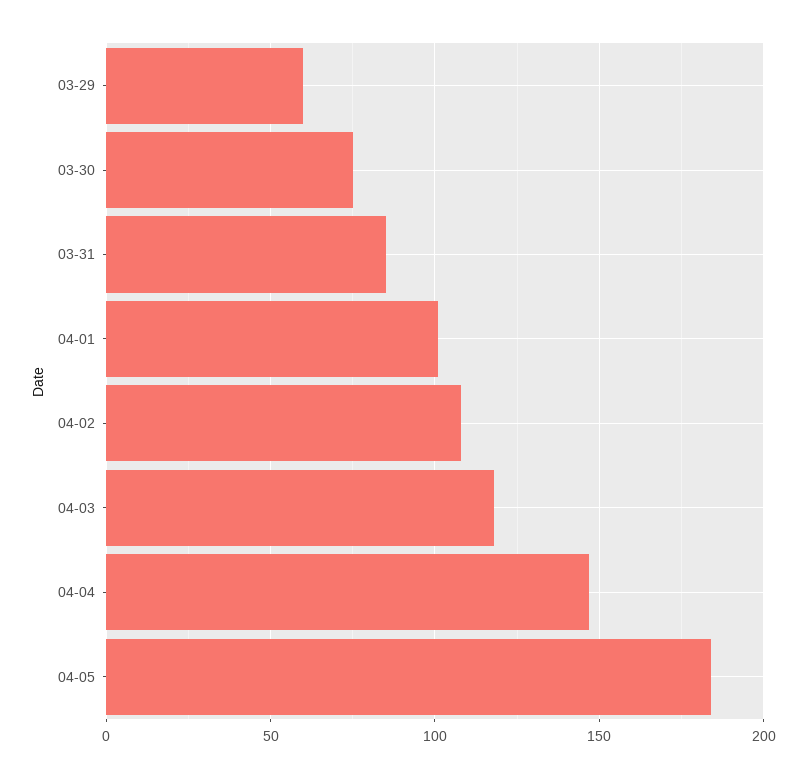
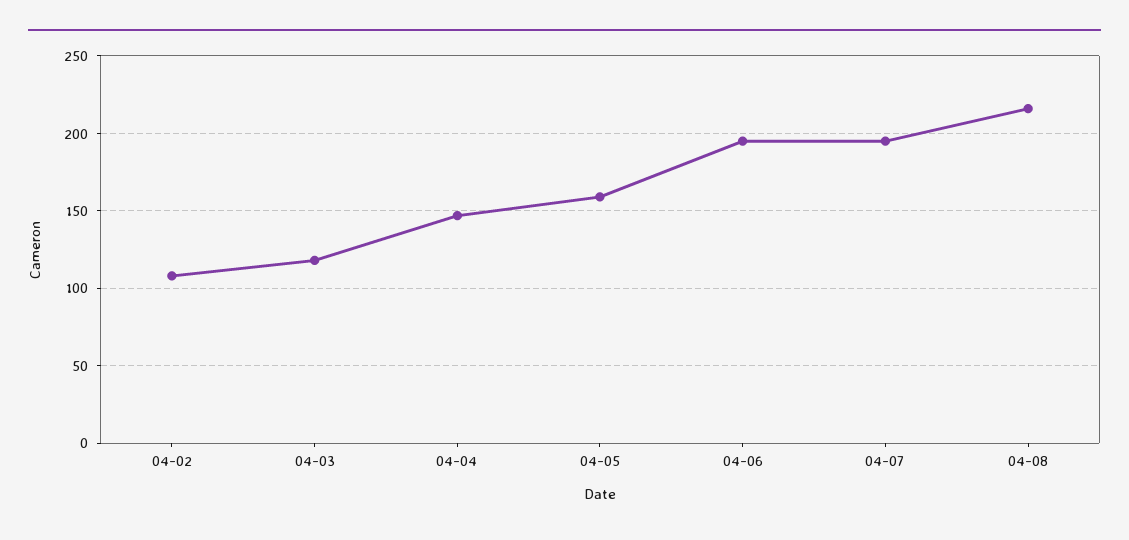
03-29: 60 -> none
03-30: 75 -> none
03-31: 85 -> none
04-01: 100 -> none
04-05: 185 -> 160
04-06: none -> 195
04-07: none -> 195
04-08: none -> 215

